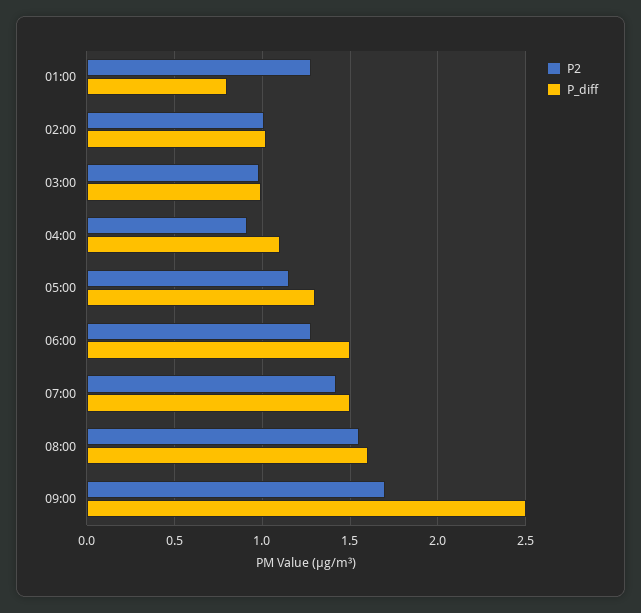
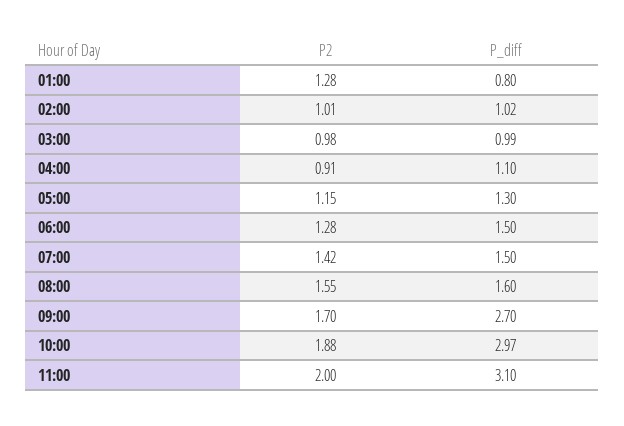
P_diff, 09:00: 2.5 -> 2.7
P2, 10:00: none -> 1.88
P_diff, 10:00: none -> 2.97
P2, 11:00: none -> 2
P_diff, 11:00: none -> 3.1

